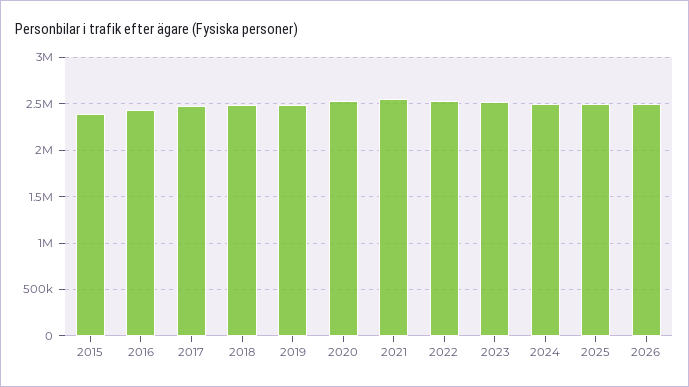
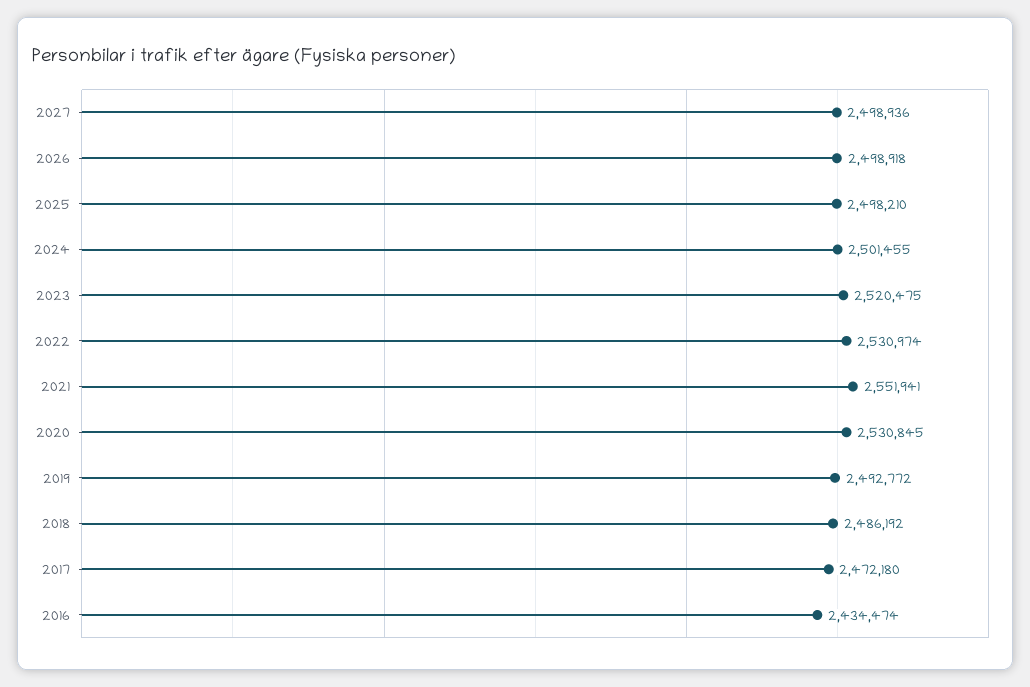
2015: 2400000 -> none
2027: none -> 2498936

